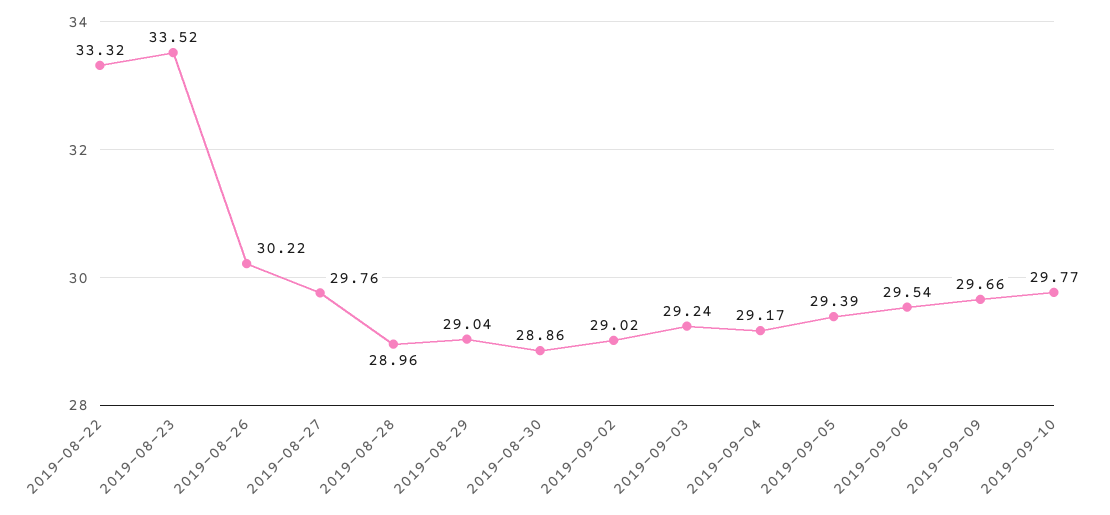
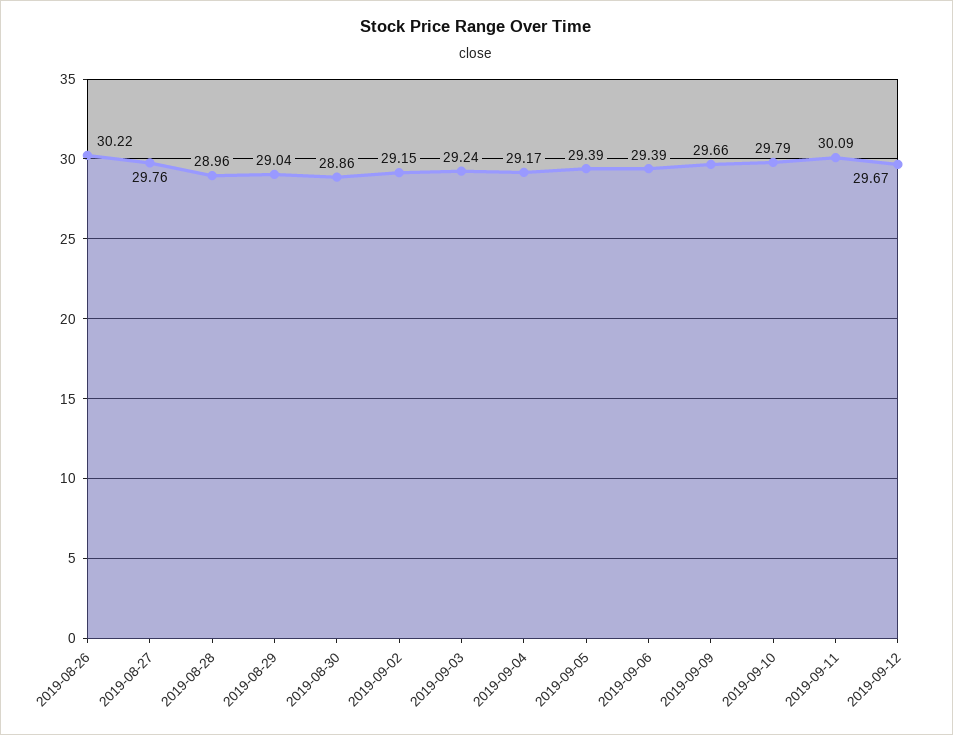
2019-08-22: 33.32 -> none
2019-08-23: 33.52 -> none
2019-09-02: 29.02 -> 29.15
2019-09-06: 29.54 -> 29.39
2019-09-10: 29.77 -> 29.79
2019-09-11: none -> 30.09
2019-09-12: none -> 29.67

